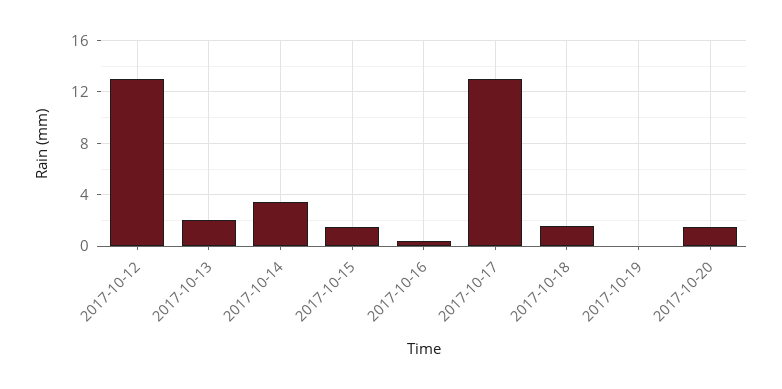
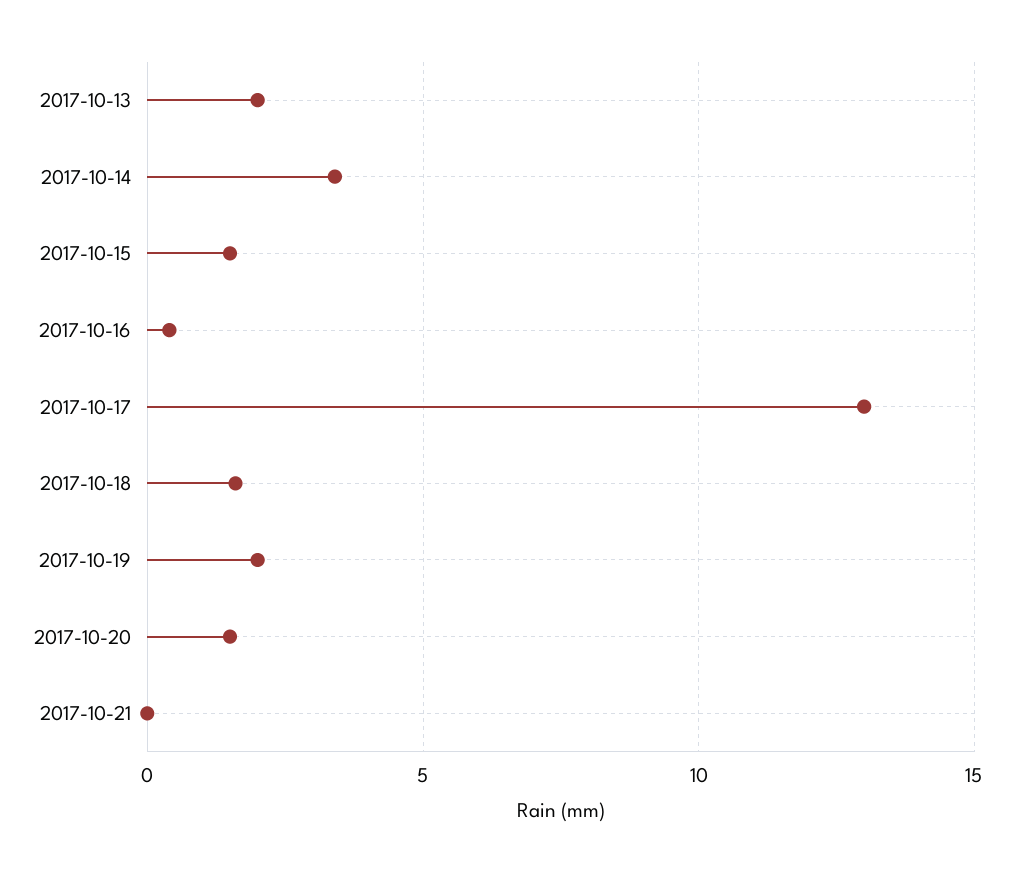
2017-10-12: 13 -> none
2017-10-19: 0 -> 2
2017-10-21: none -> 0

